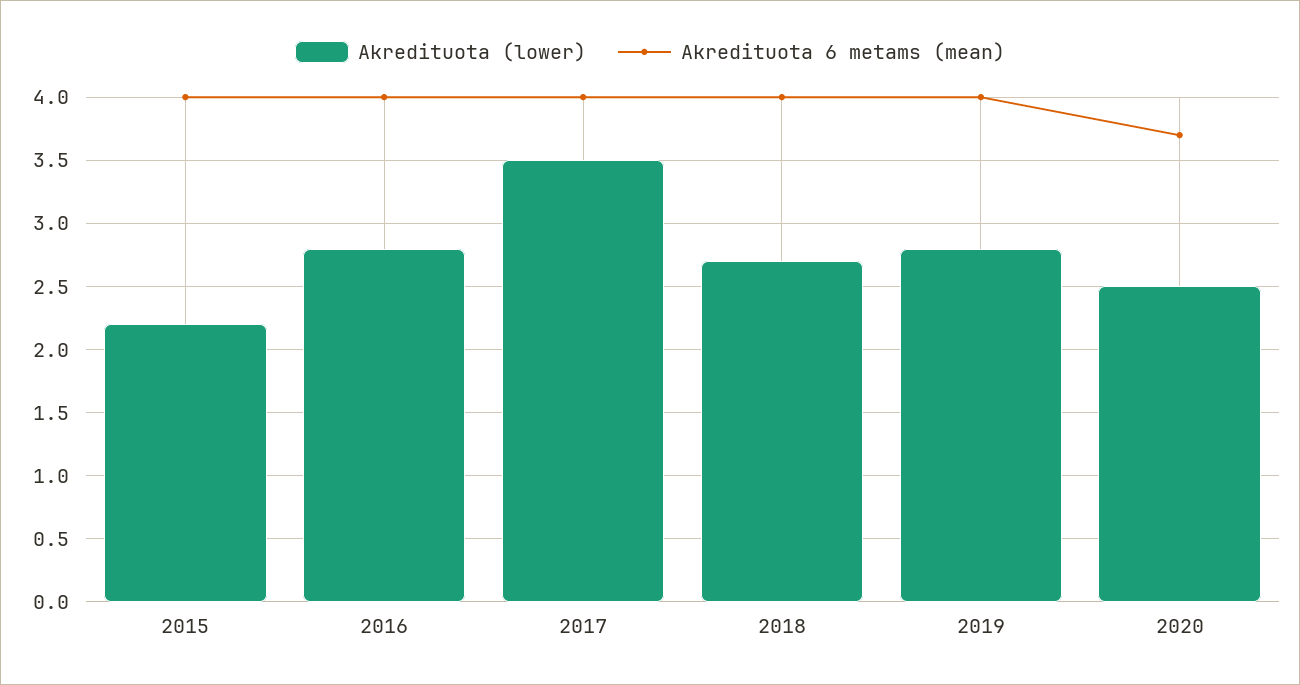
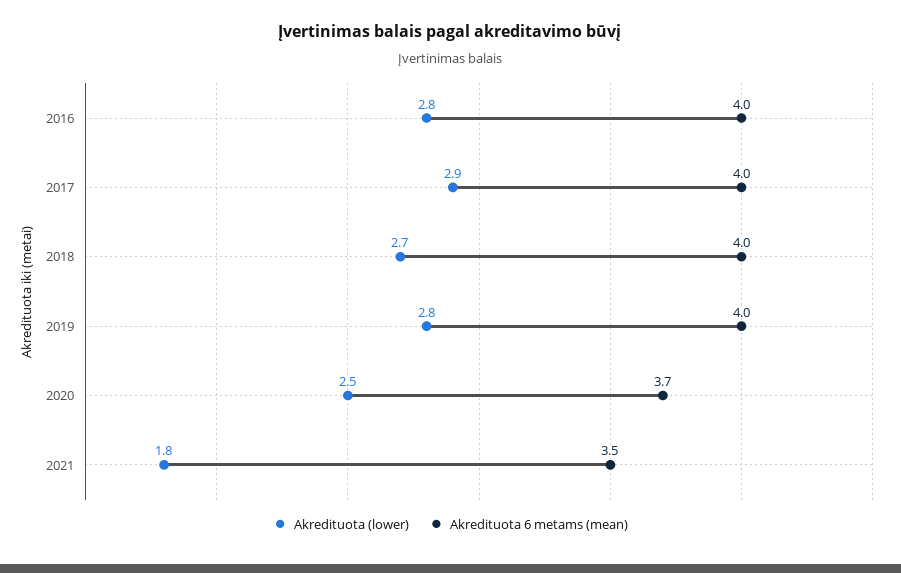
Akredituota (lower), 2015: 2.2 -> none
Akredituota 6 metams (mean), 2015: 4 -> none
Akredituota (lower), 2017: 3.5 -> 2.9
Akredituota (lower), 2021: none -> 1.8
Akredituota 6 metams (mean), 2021: none -> 3.5

